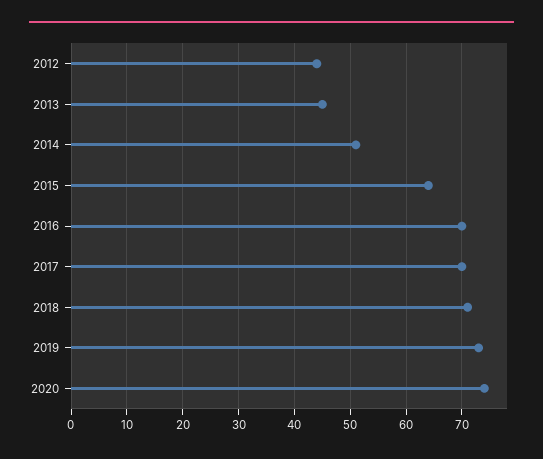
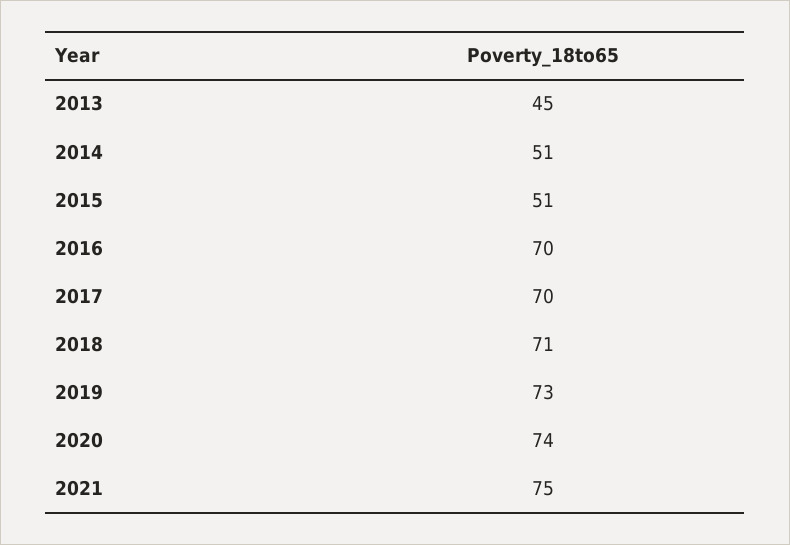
2012: 45 -> none
2015: 65 -> 51
2021: none -> 75

